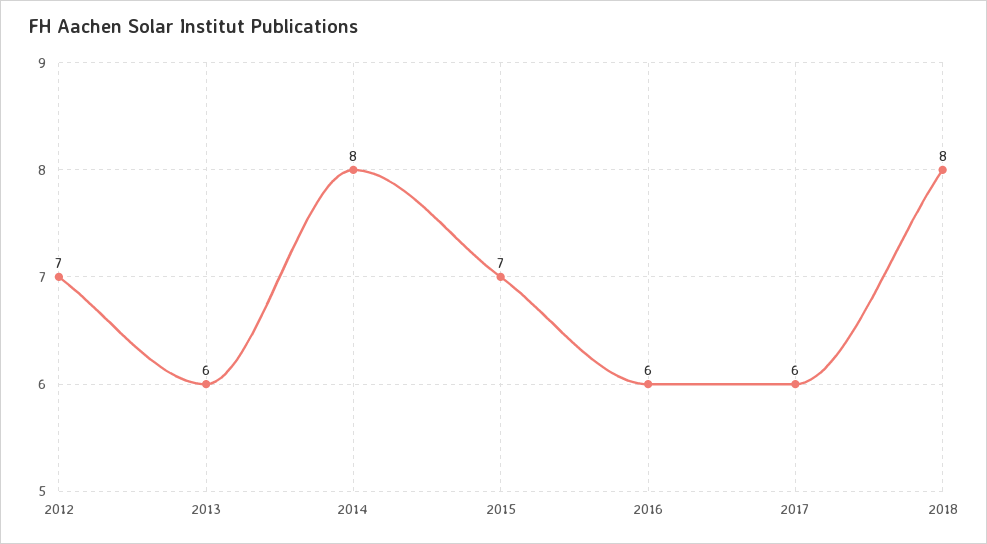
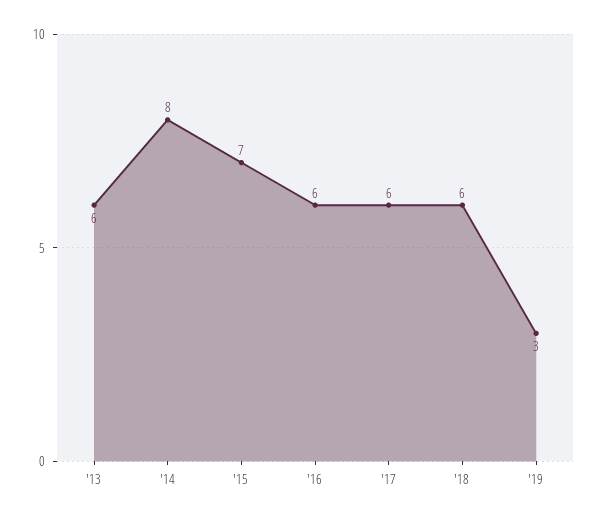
2012: 7 -> none
2018: 8 -> 6
'19: none -> 3

